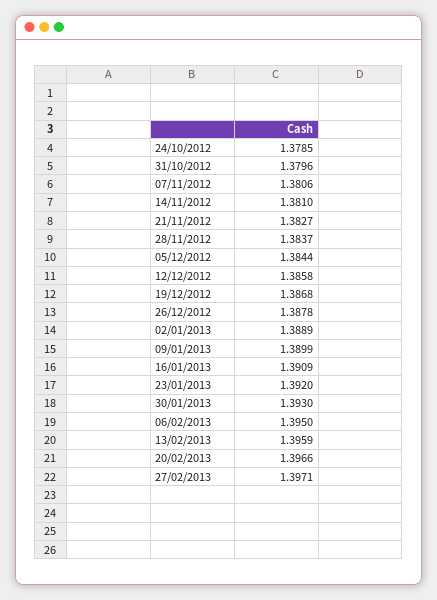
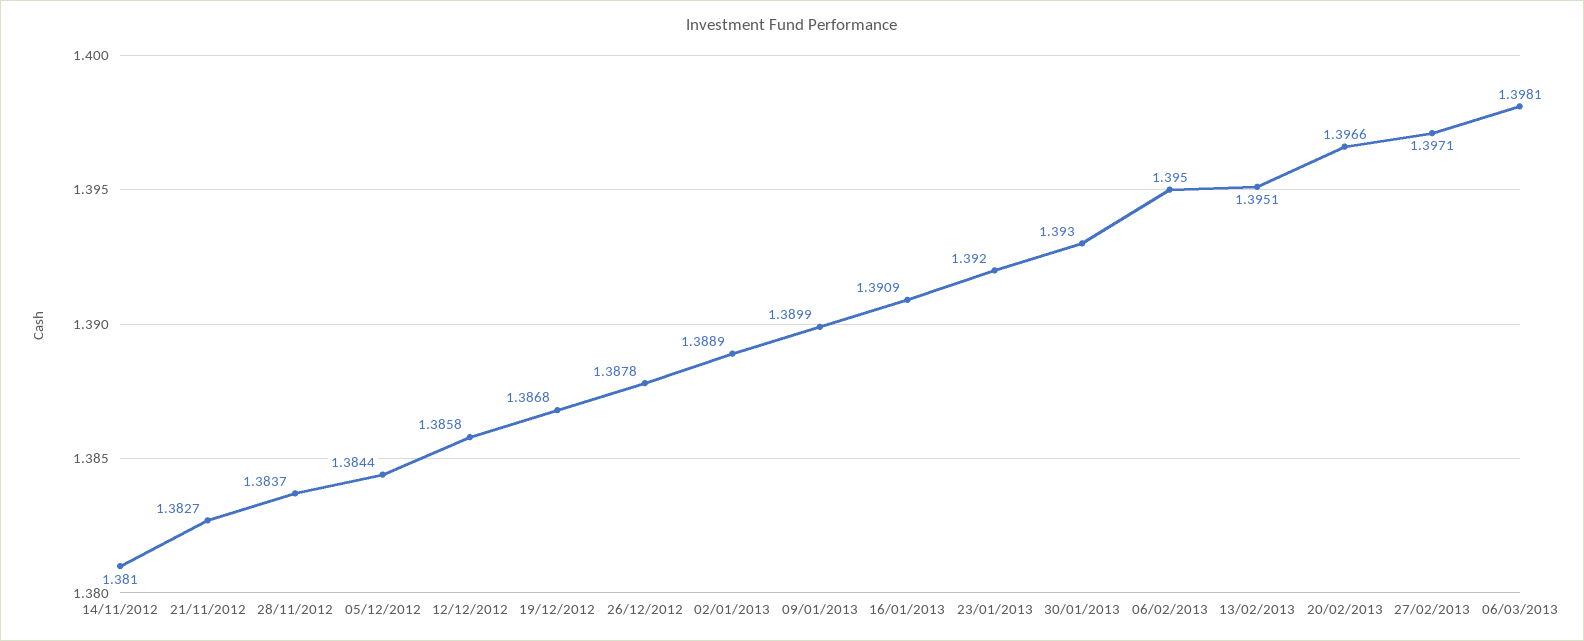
24/10/2012: 1.3785 -> none
31/10/2012: 1.3796 -> none
07/11/2012: 1.3806 -> none
13/02/2013: 1.3959 -> 1.3951
06/03/2013: none -> 1.3981

